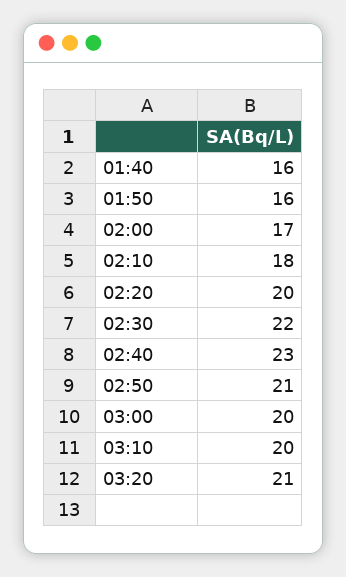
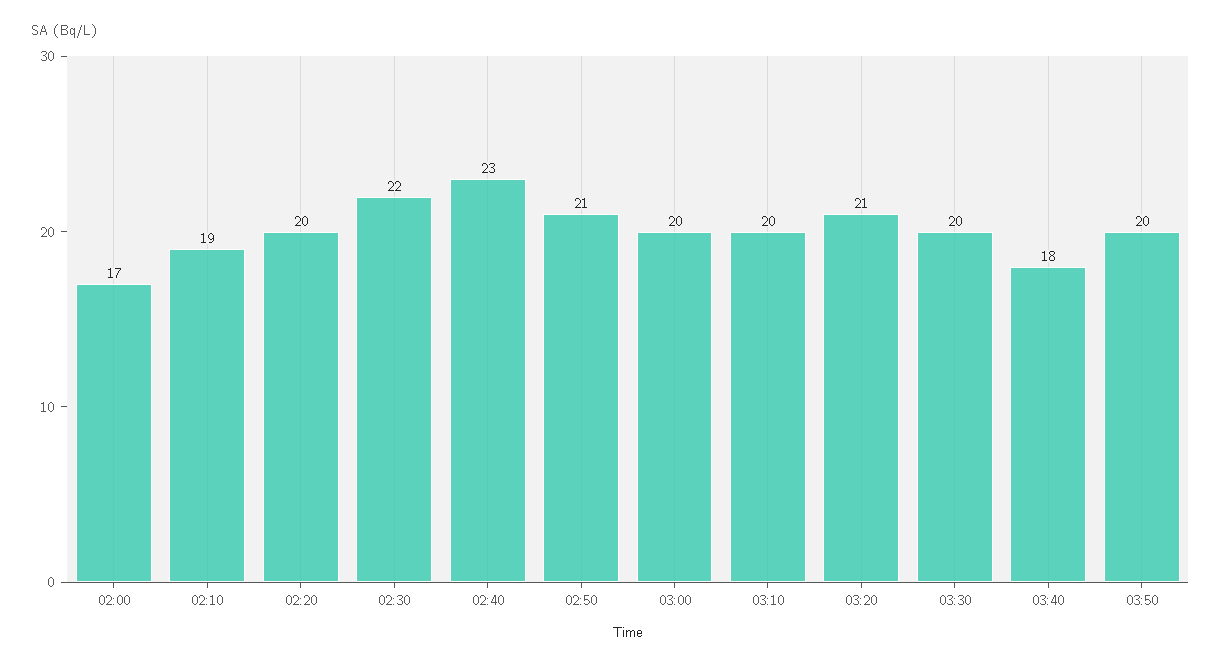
01:40: 16 -> none
01:50: 16 -> none
02:10: 18 -> 19
03:30: none -> 20
03:40: none -> 18
03:50: none -> 20

